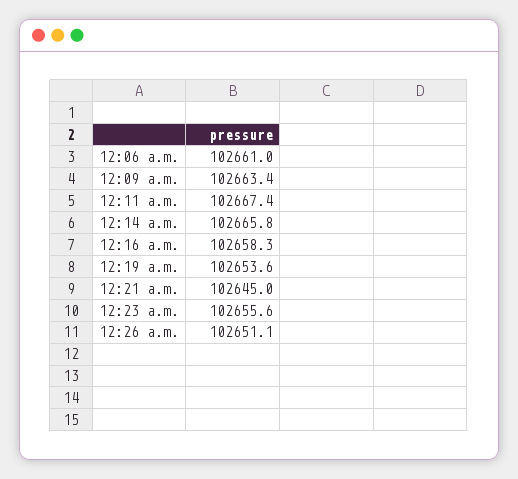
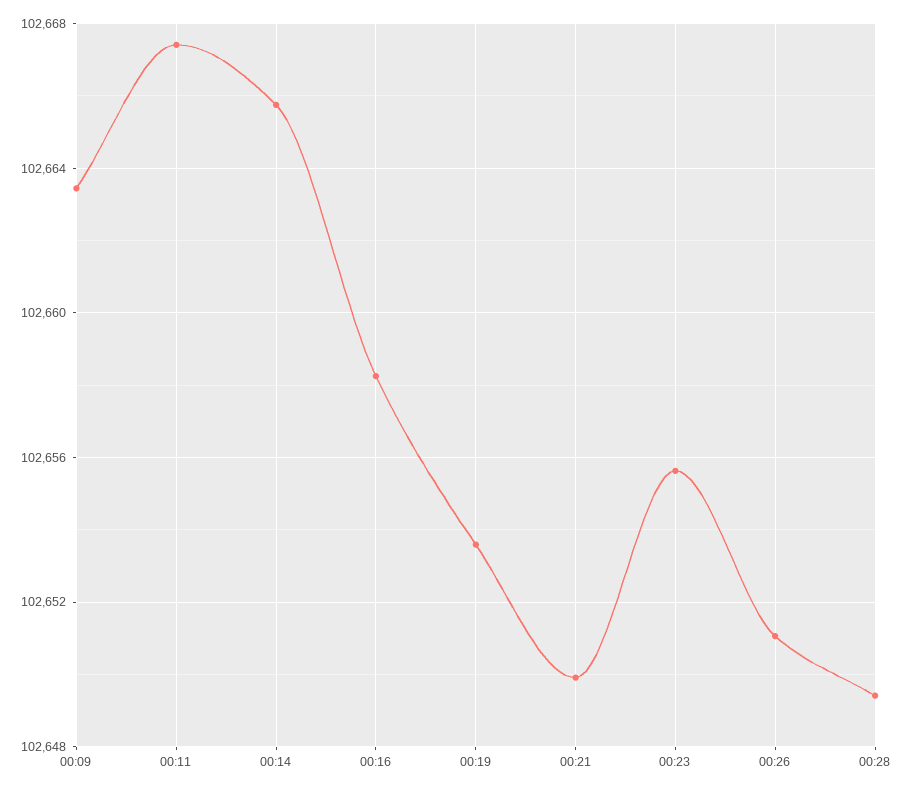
12:06 a.m.: 102661 -> none
12:21 a.m.: 102645 -> 102650
00:28: none -> 102649.5

